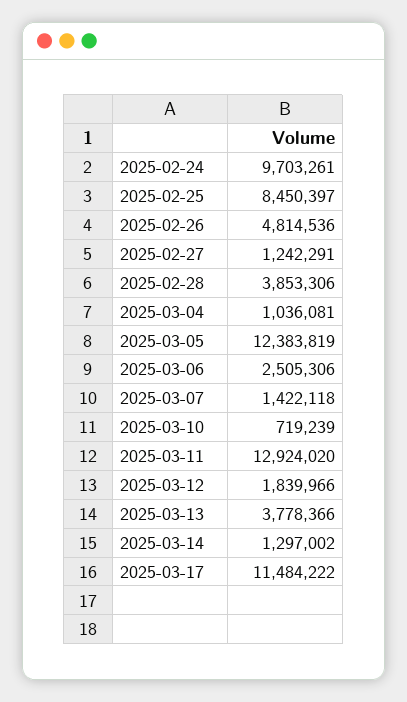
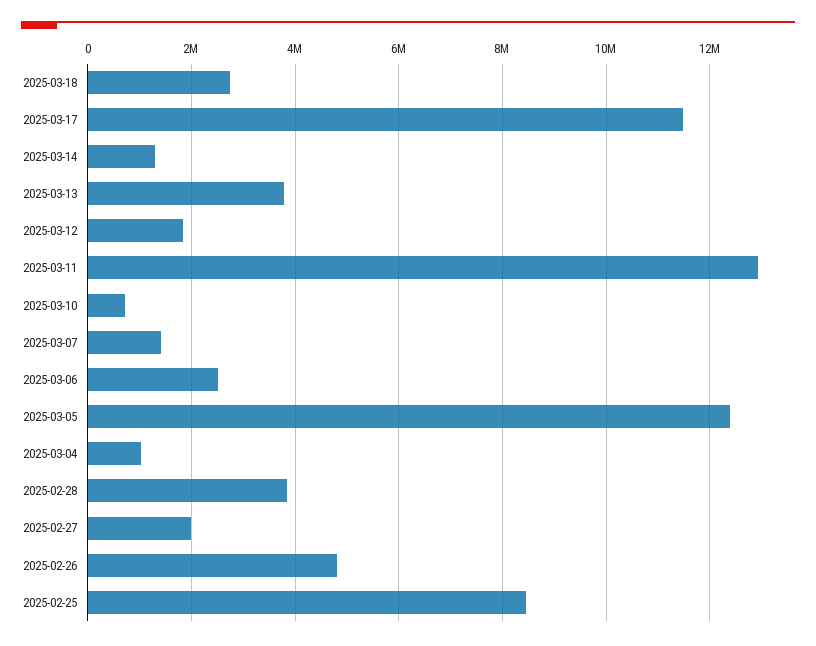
2025-02-24: 9703261 -> none
2025-02-27: 1242291 -> 2000000
2025-03-18: none -> 2800000

